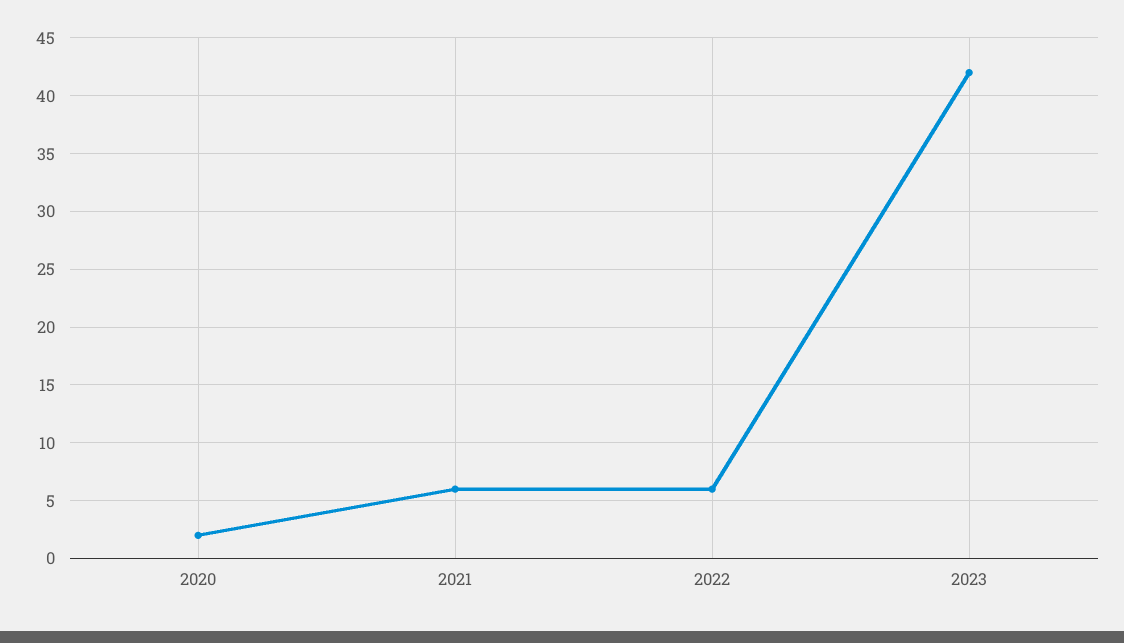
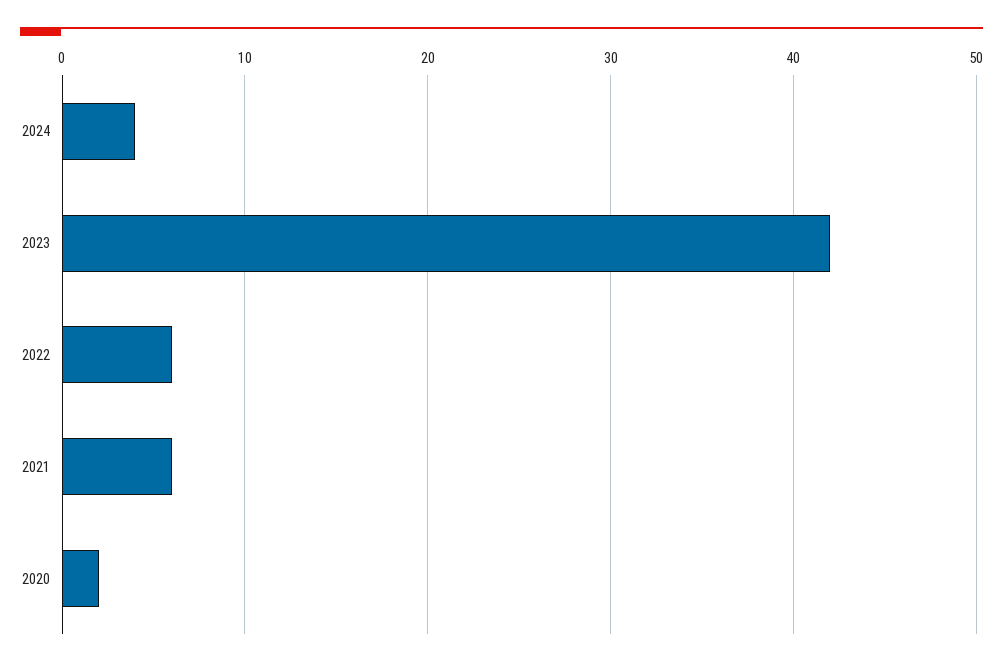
2024: none -> 4

